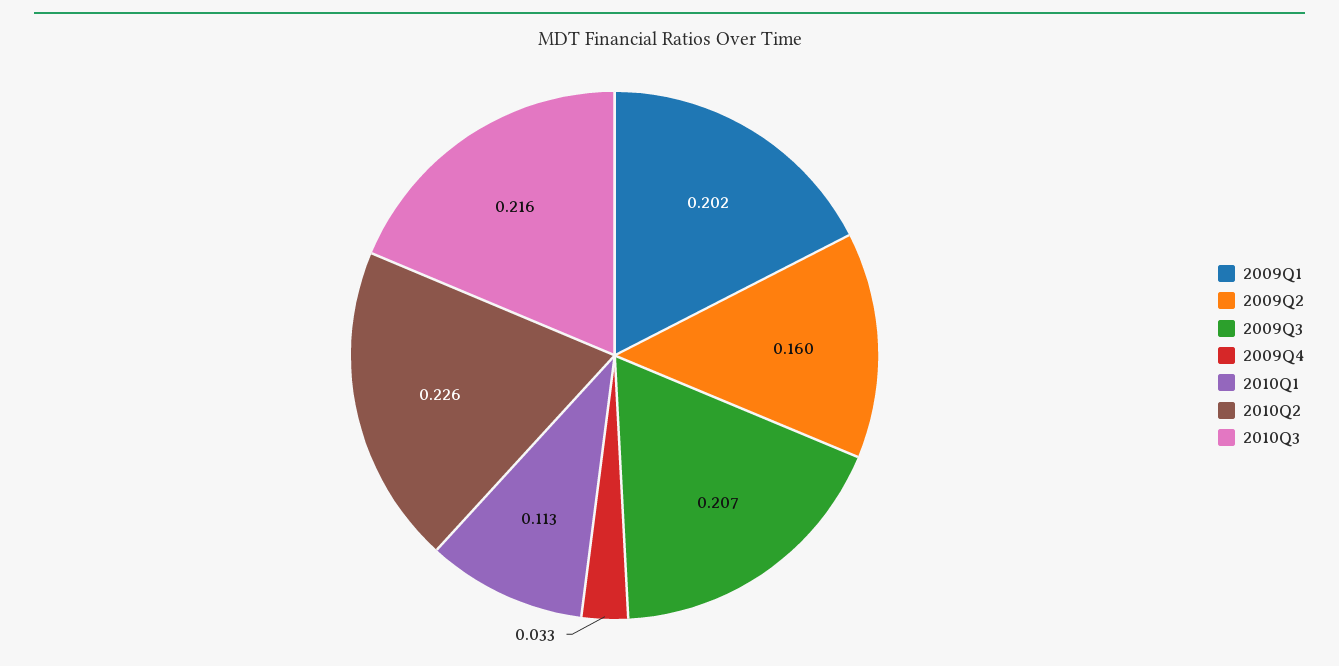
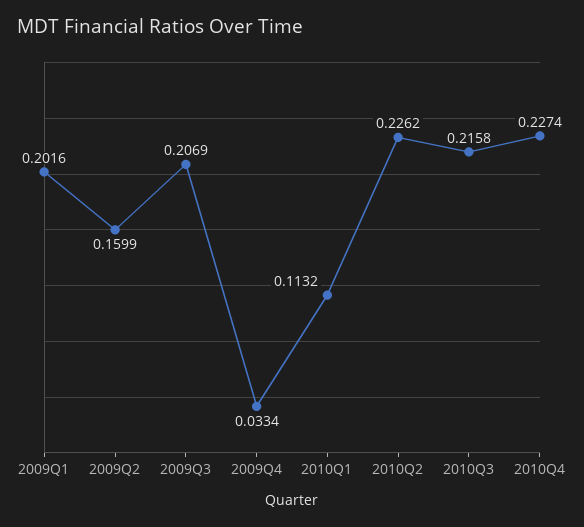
2010Q4: none -> 0.2274

